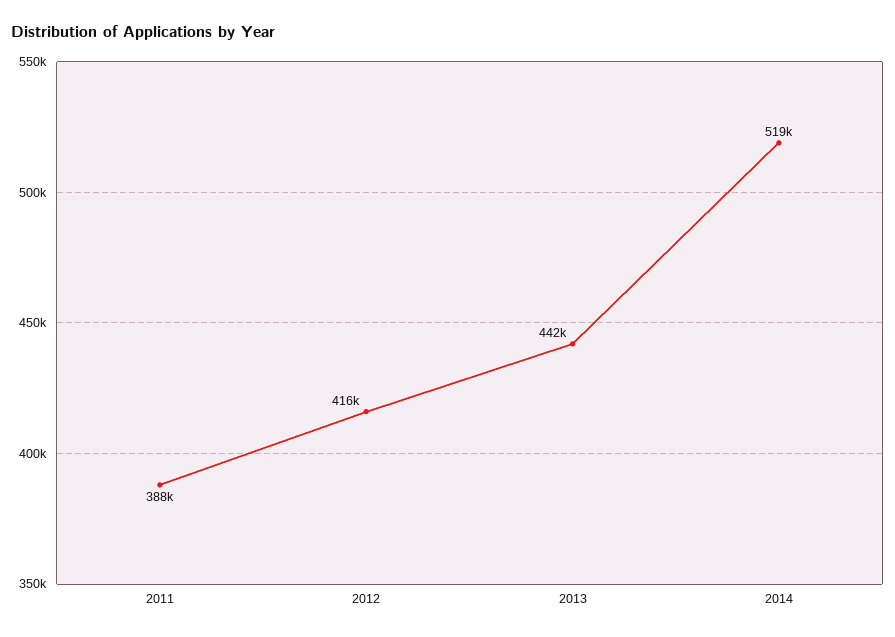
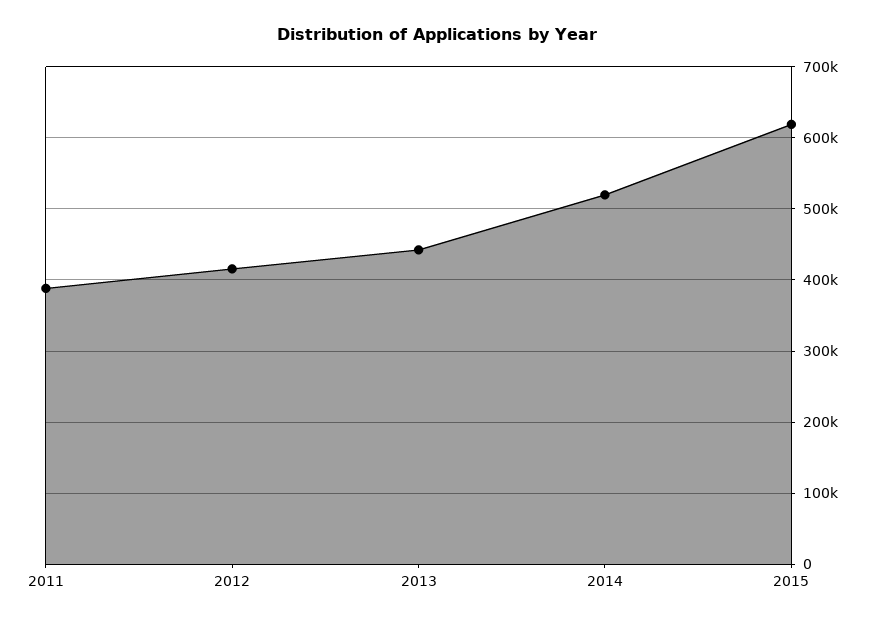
2015: none -> 620000

